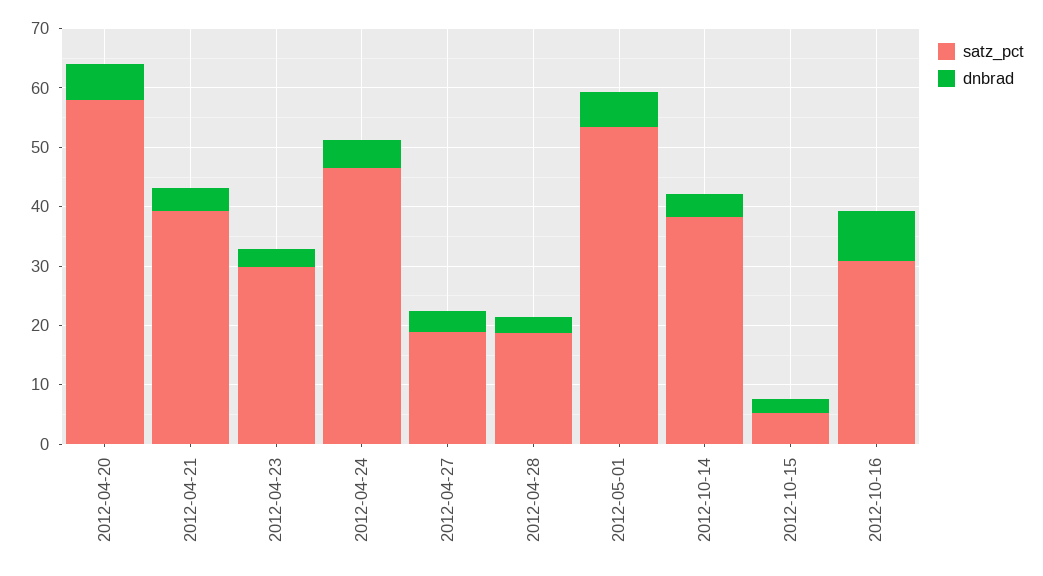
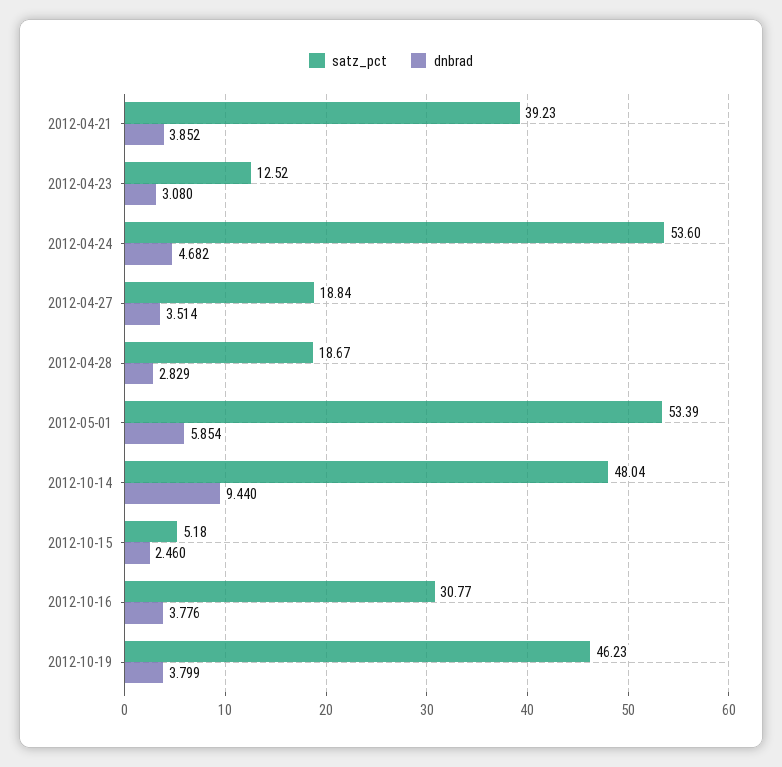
satz_pct, 2012-04-20: 58 -> none
dnbrad, 2012-04-20: 6 -> none
satz_pct, 2012-04-23: 30 -> 12.52
satz_pct, 2012-04-24: 46 -> 53.6
satz_pct, 2012-10-14: 38 -> 48.04
dnbrad, 2012-10-14: 4 -> 9.44
dnbrad, 2012-10-16: 8 -> 3.776
satz_pct, 2012-10-19: none -> 46.23
dnbrad, 2012-10-19: none -> 3.799

